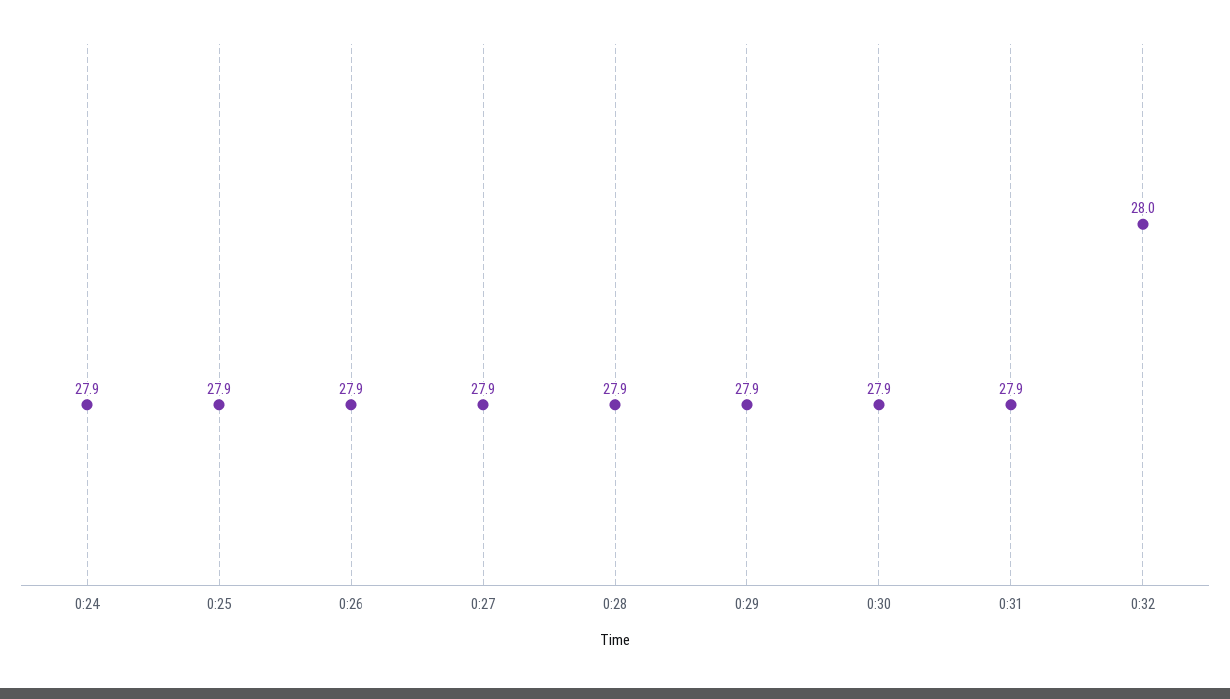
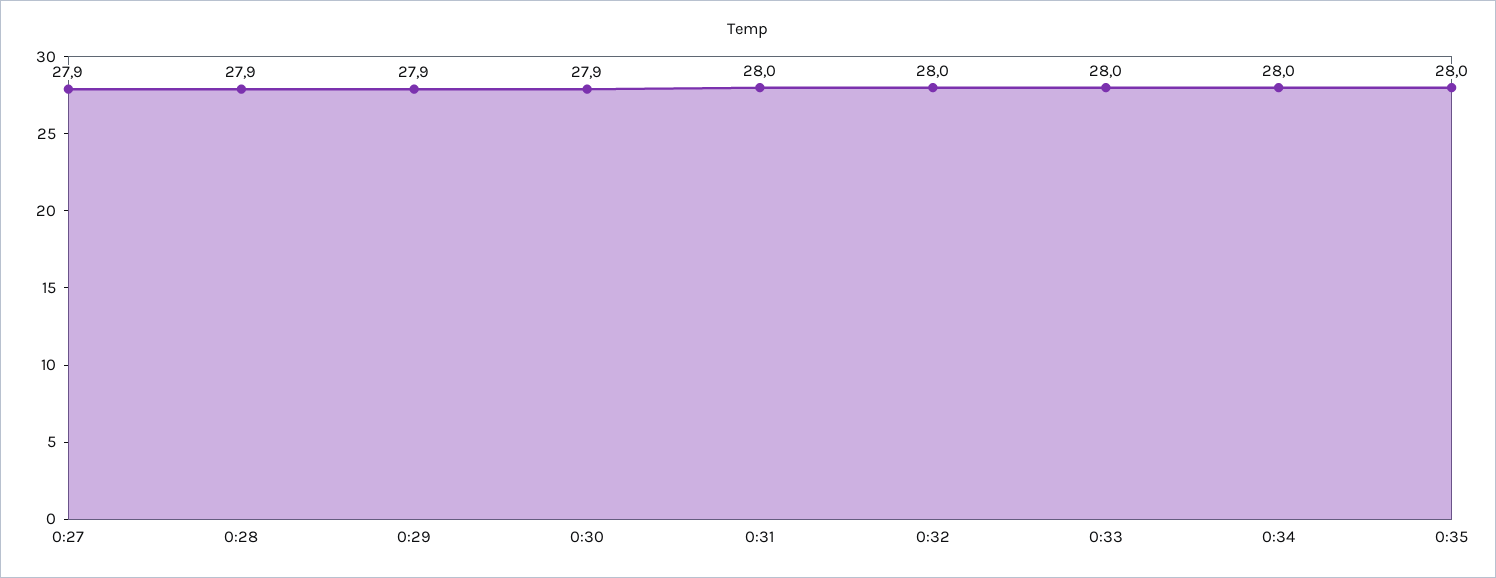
0:24: 27.9 -> none
0:25: 27.9 -> none
0:26: 27.9 -> none
0:31: 27.9 -> 28
0:33: none -> 28
0:34: none -> 28
0:35: none -> 28

